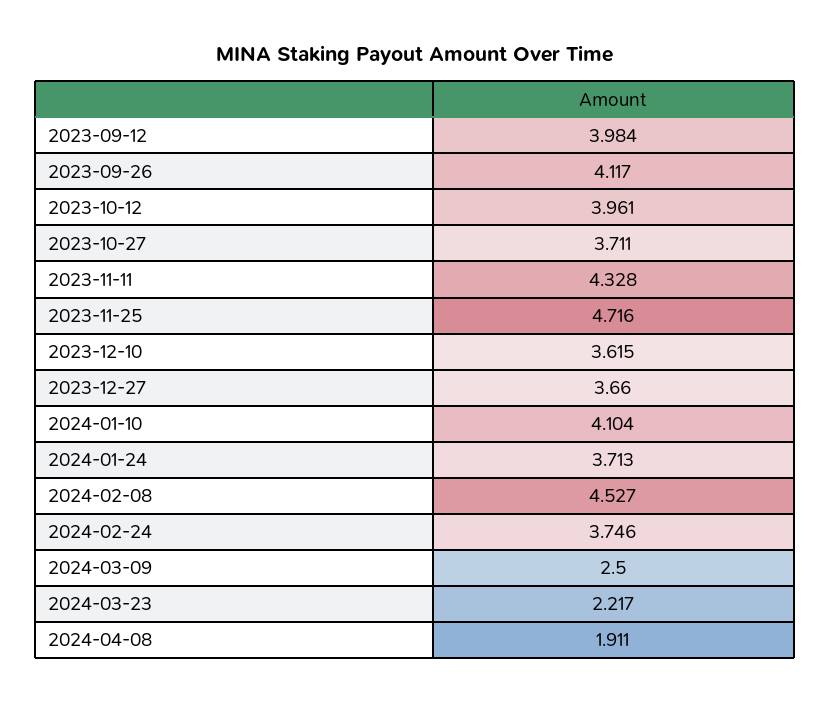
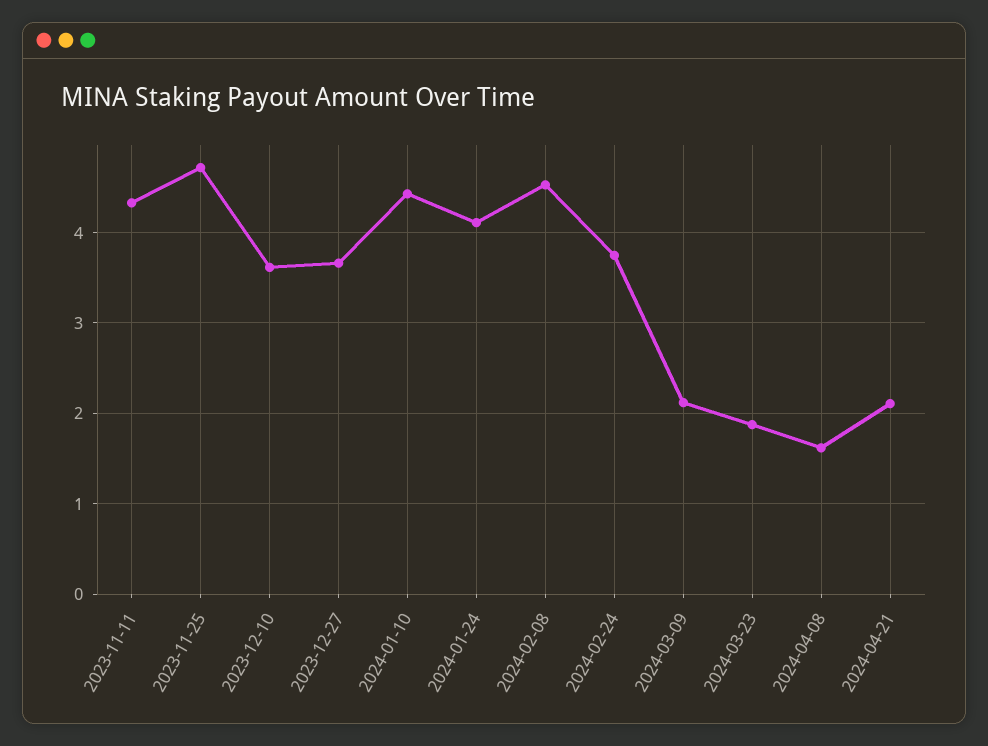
2023-09-12: 3.984 -> none
2023-09-26: 4.117 -> none
2023-10-12: 3.961 -> none
2023-10-27: 3.711 -> none
2024-01-10: 4.104 -> 4.4
2024-01-24: 3.713 -> 4.1
2024-03-09: 2.5 -> 2.1
2024-03-23: 2.217 -> 1.9
2024-04-08: 1.911 -> 1.6
2024-04-21: none -> 2.1

